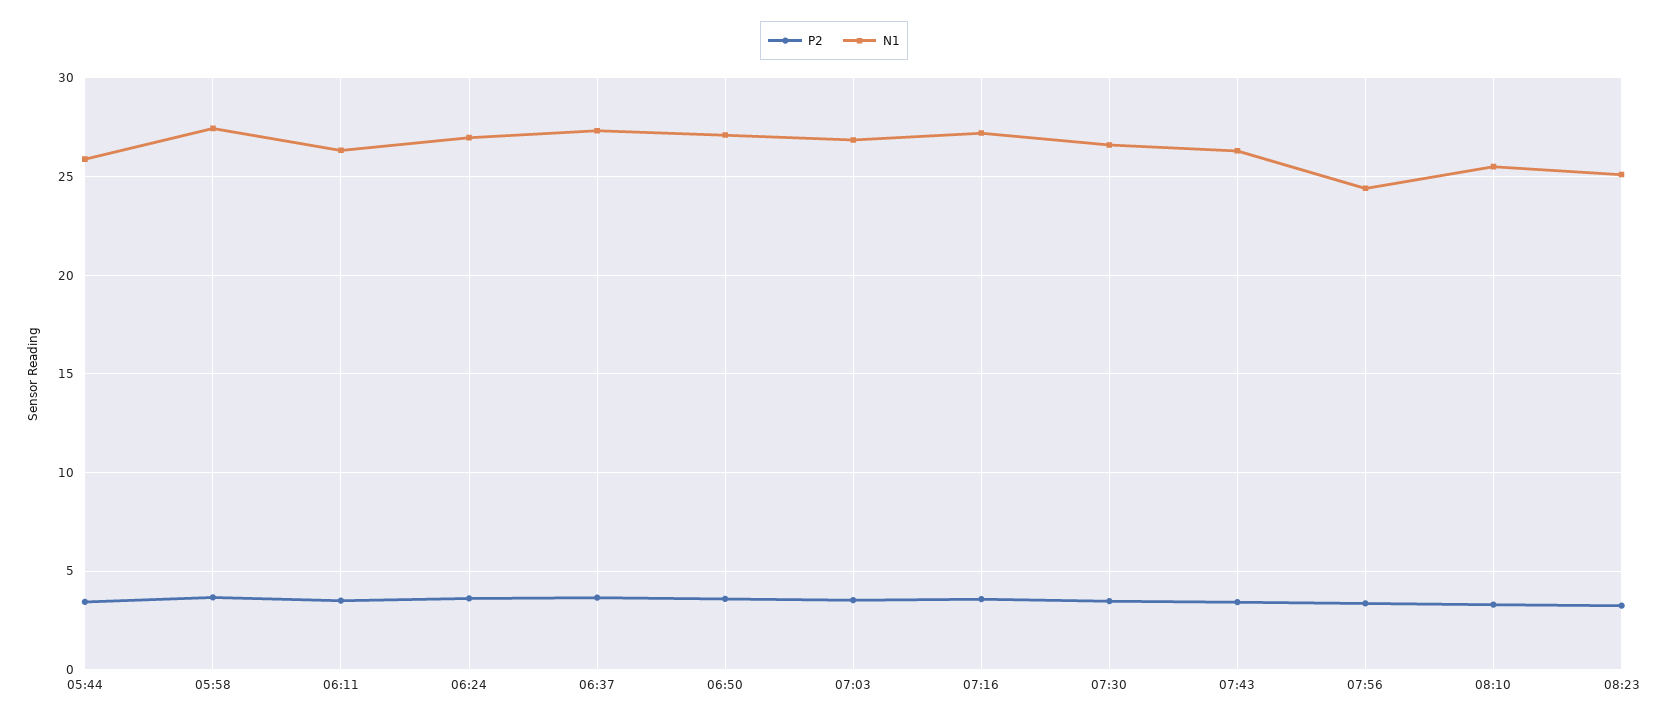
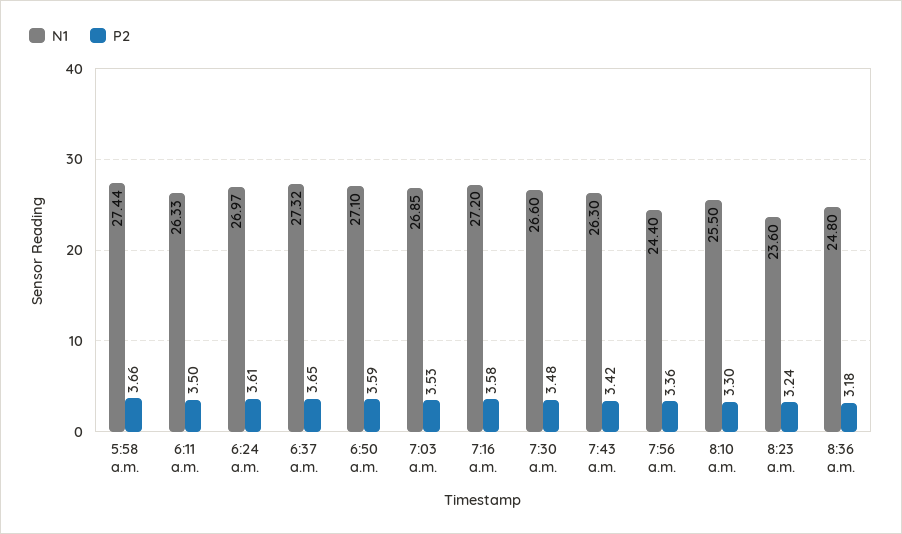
P2, 05:44: 3.5 -> none
N1, 05:44: 26 -> none
N1, 08:23: 25 -> 23.6
N1, 8:36 a.m.: none -> 24.8
P2, 8:36 a.m.: none -> 3.18

